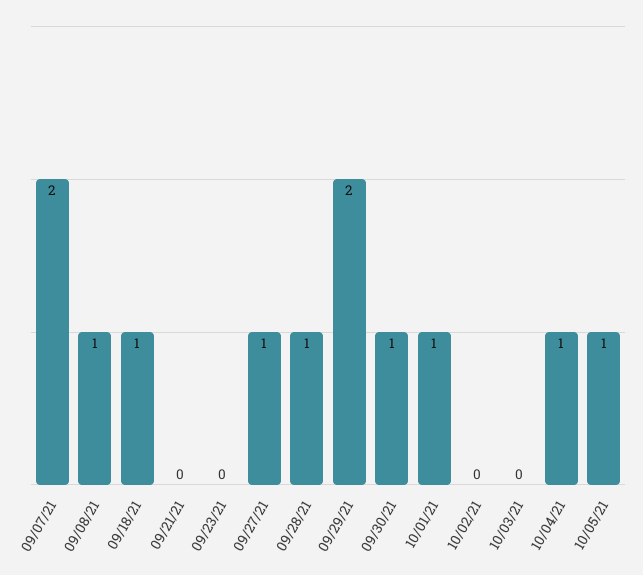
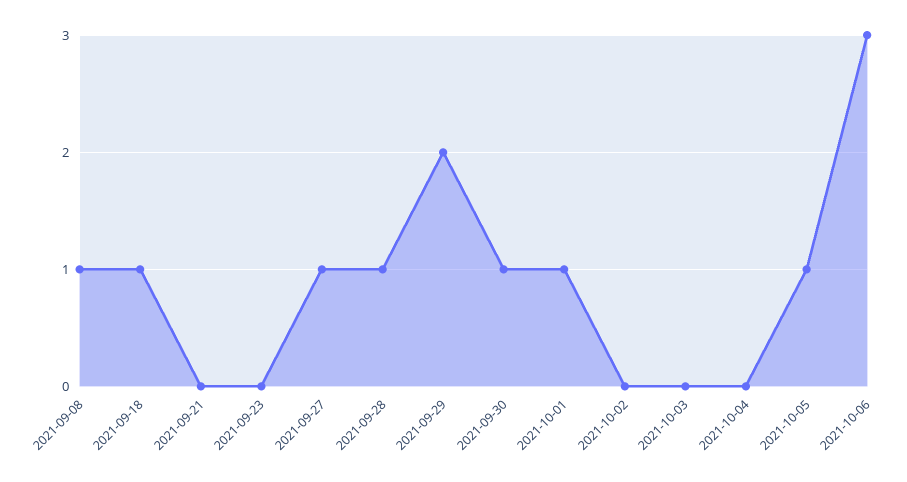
09/07/21: 2 -> none
10/04/21: 1 -> 0
2021-10-06: none -> 3

